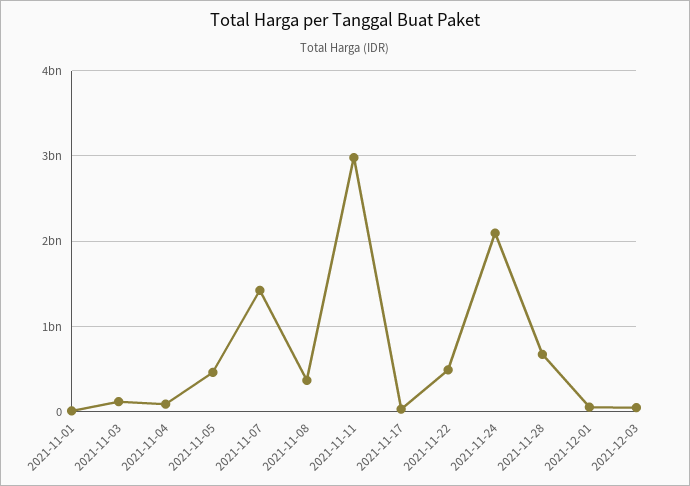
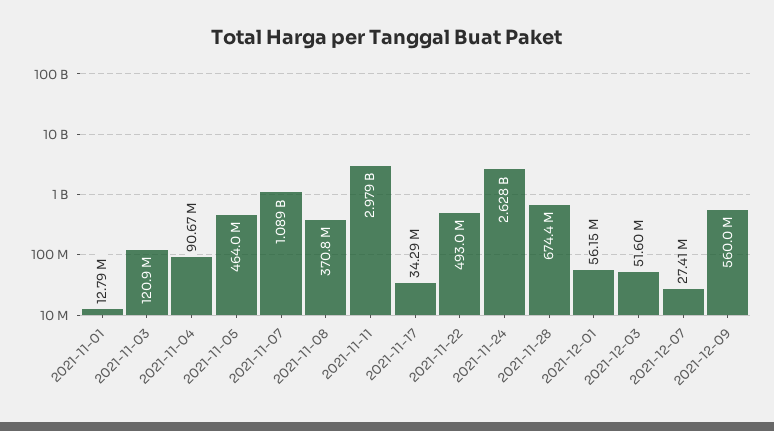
2021-11-07: 1400000000 -> 1089000000
2021-11-24: 2100000000 -> 2628000000
2021-12-07: none -> 27410000
2021-12-09: none -> 560000000

